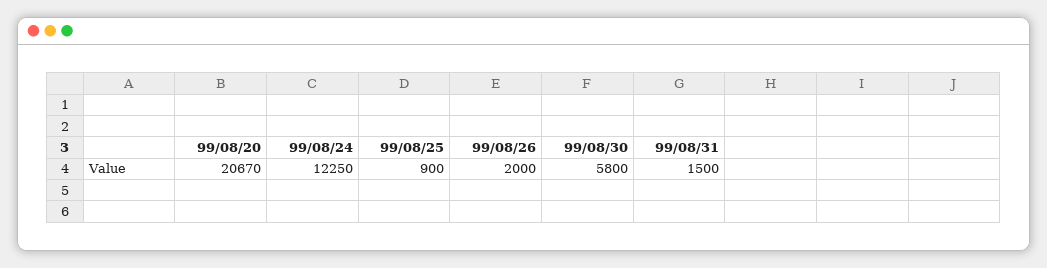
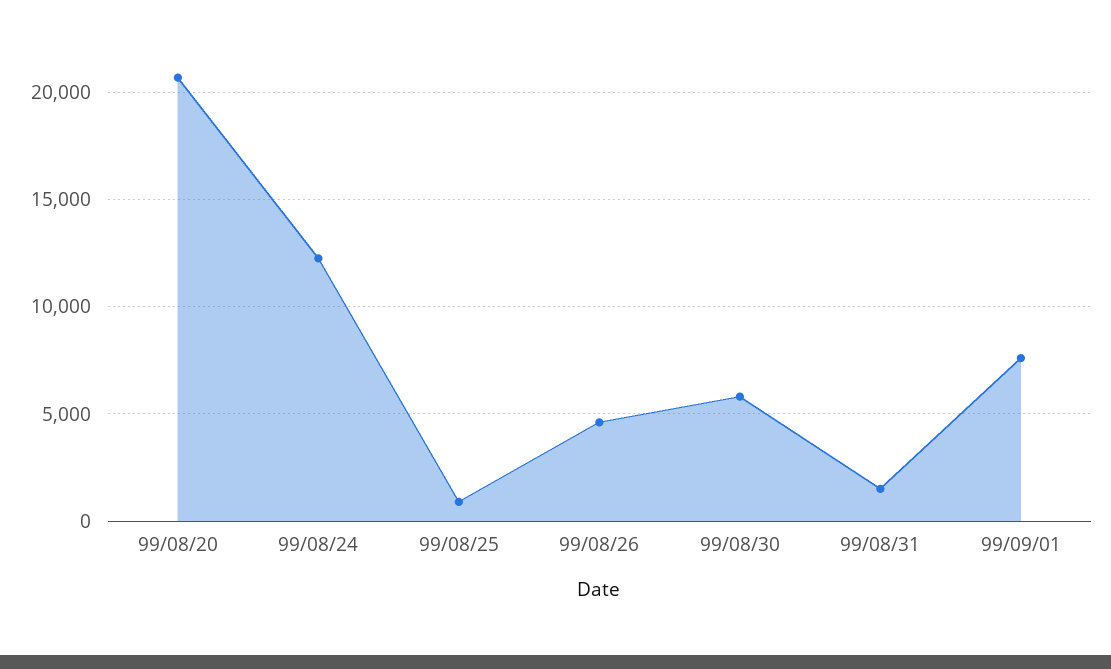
99/08/26: 2000 -> 4500
99/09/01: none -> 7500

